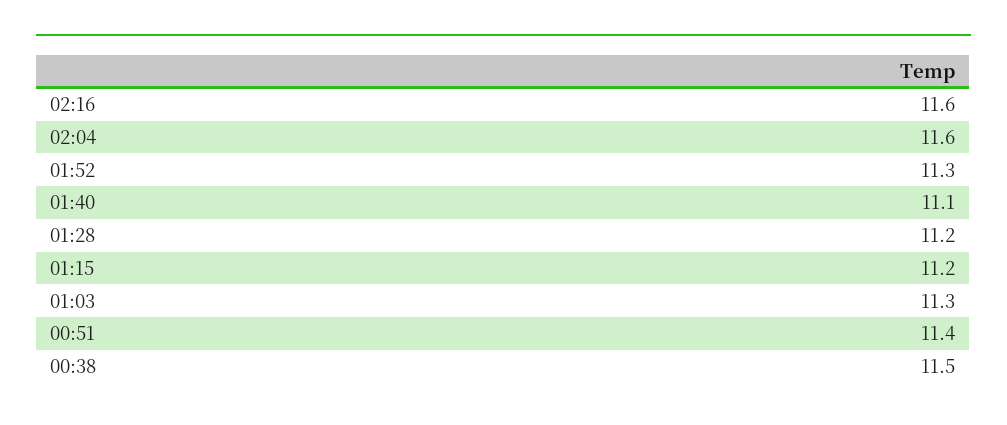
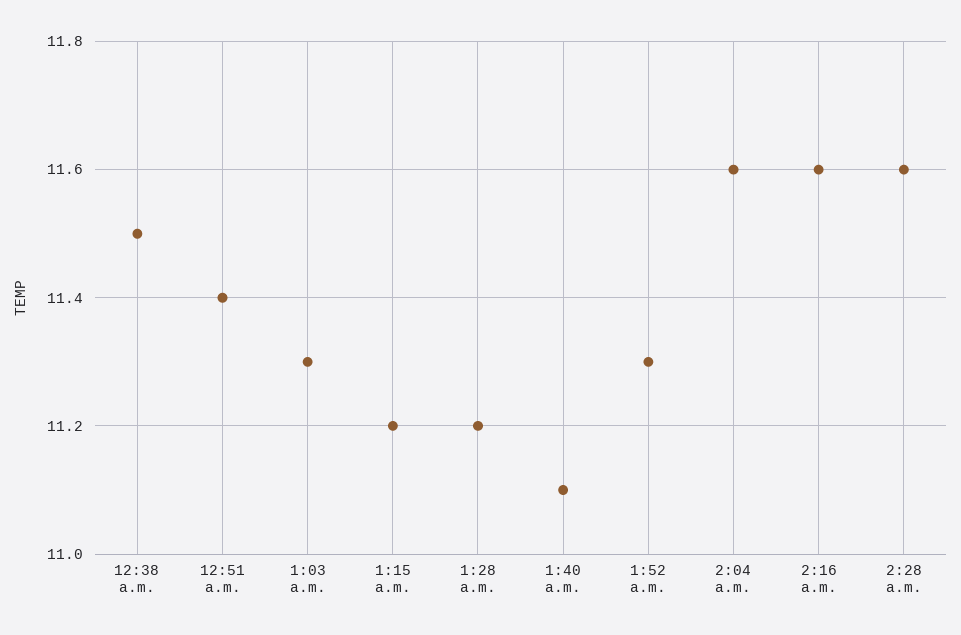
2:28 a.m.: none -> 11.6

